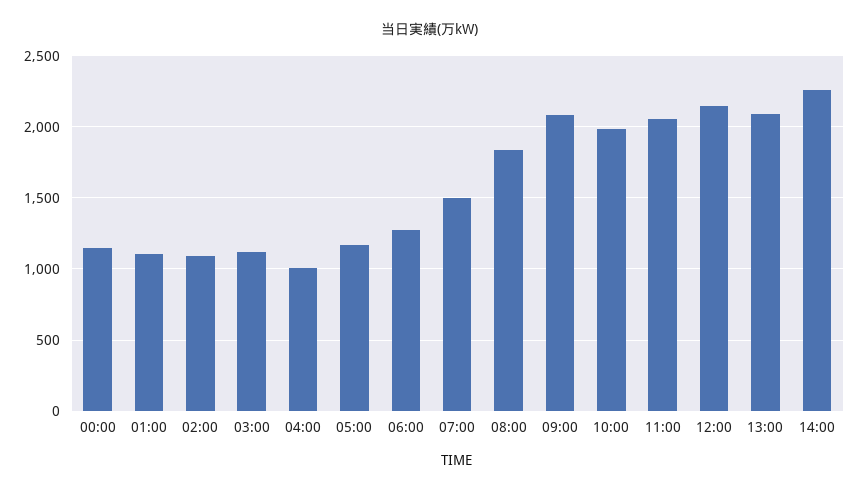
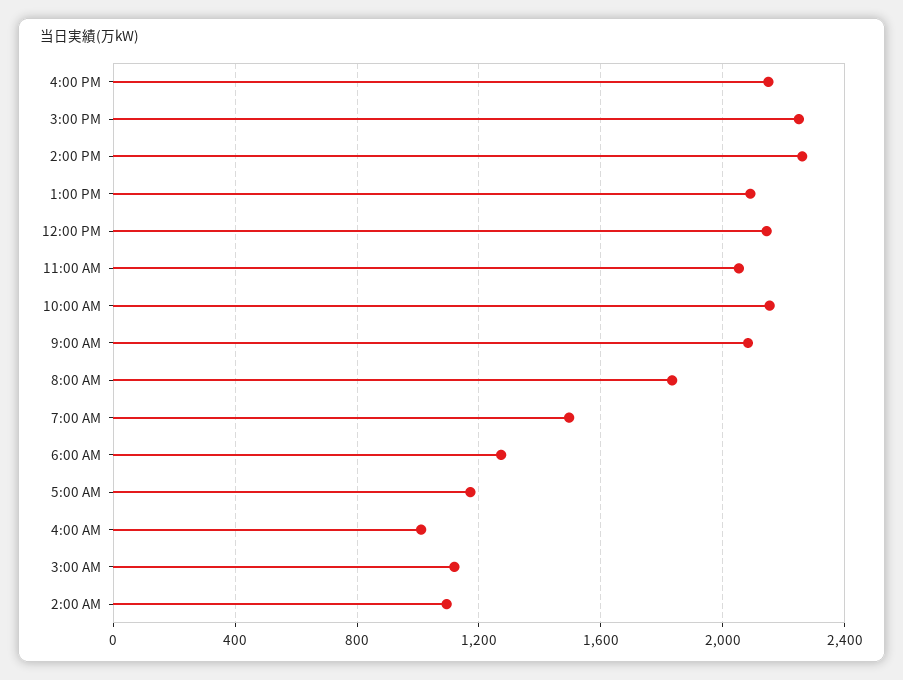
00:00: 1150 -> none
01:00: 1100 -> none
10:00: 2000 -> 2150
4:00 PM: none -> 2150
3:00 PM: none -> 2250

